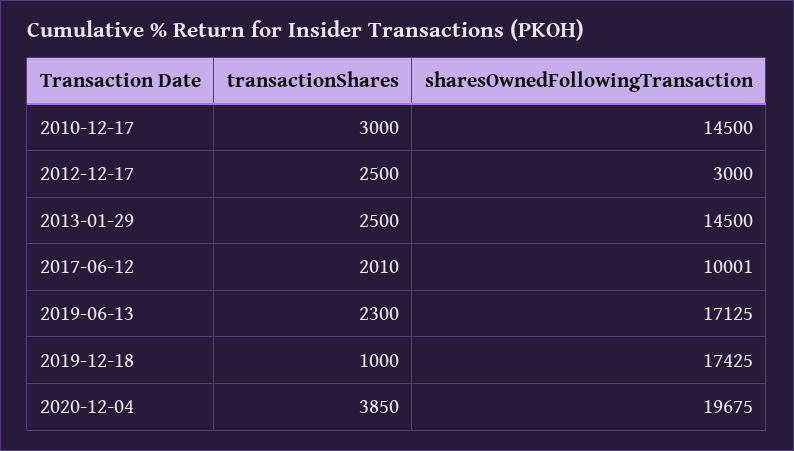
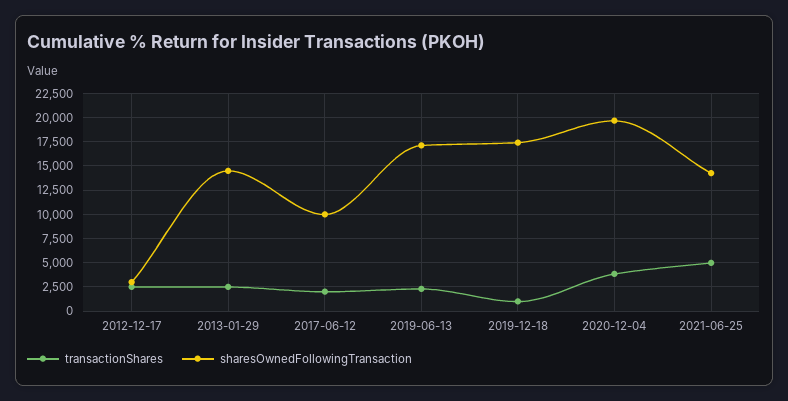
transactionShares, 2010-12-17: 3000 -> none
sharesOwnedFollowingTransaction, 2010-12-17: 14500 -> none
transactionShares, 2021-06-25: none -> 5000
sharesOwnedFollowingTransaction, 2021-06-25: none -> 15000

